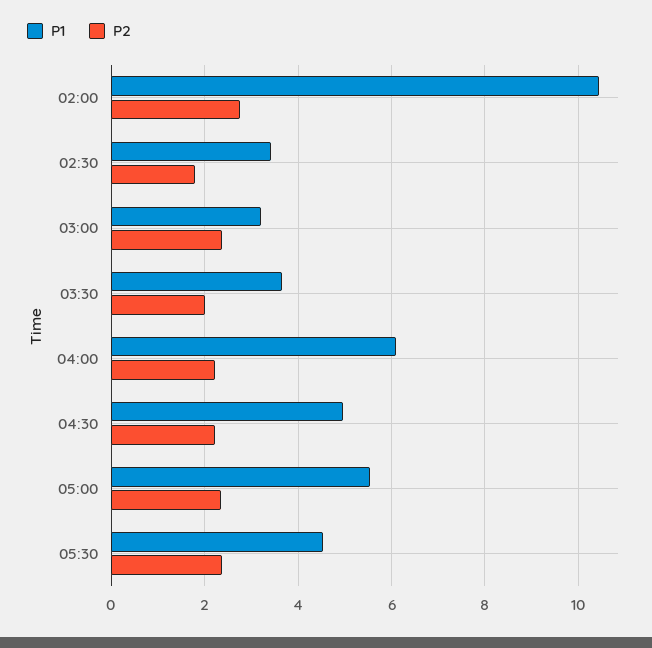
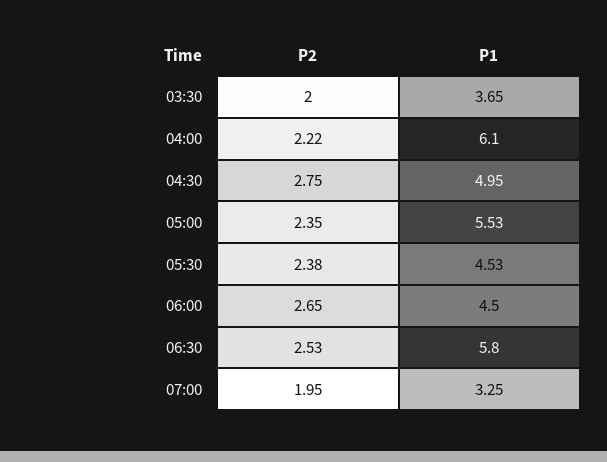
P1, 02:00: 10.4 -> none
P2, 02:00: 2.8 -> none
P1, 02:30: 3.4 -> none
P2, 02:30: 1.8 -> none
P1, 03:00: 3.2 -> none
P2, 03:00: 2.4 -> none
P2, 04:30: 2.2 -> 2.75
P2, 06:00: none -> 2.65
P1, 06:00: none -> 4.5
P2, 06:30: none -> 2.53
P1, 06:30: none -> 5.8
P2, 07:00: none -> 1.95
P1, 07:00: none -> 3.25

